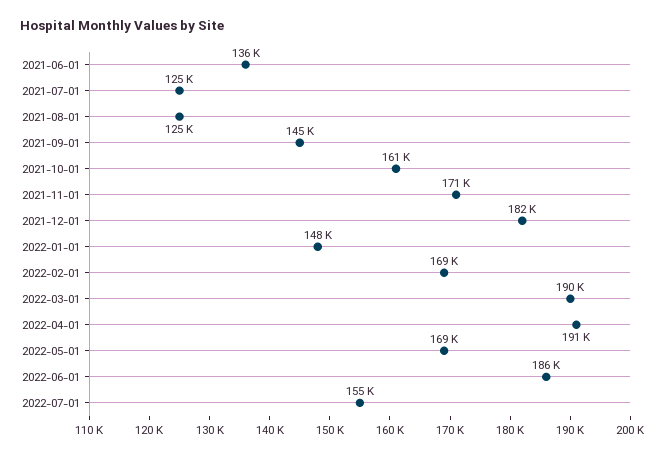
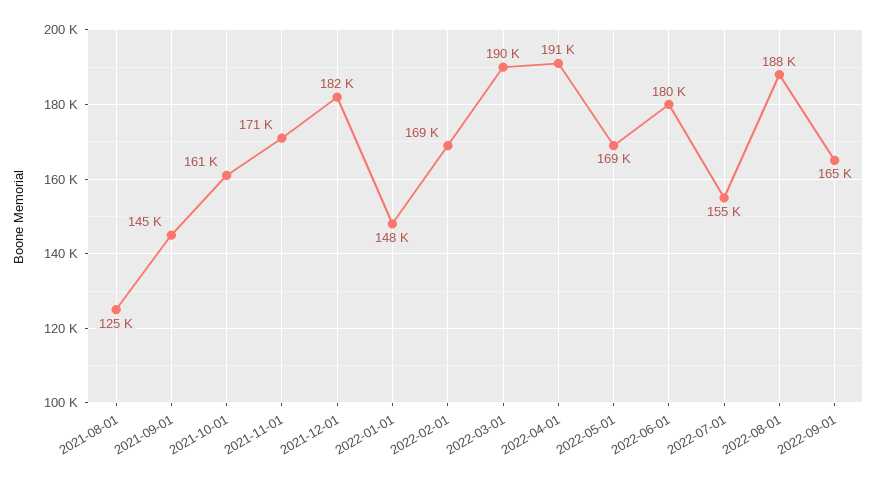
2021-06-01: 136000 -> none
2021-07-01: 125000 -> none
2022-06-01: 186000 -> 180000
2022-08-01: none -> 188000
2022-09-01: none -> 165000

